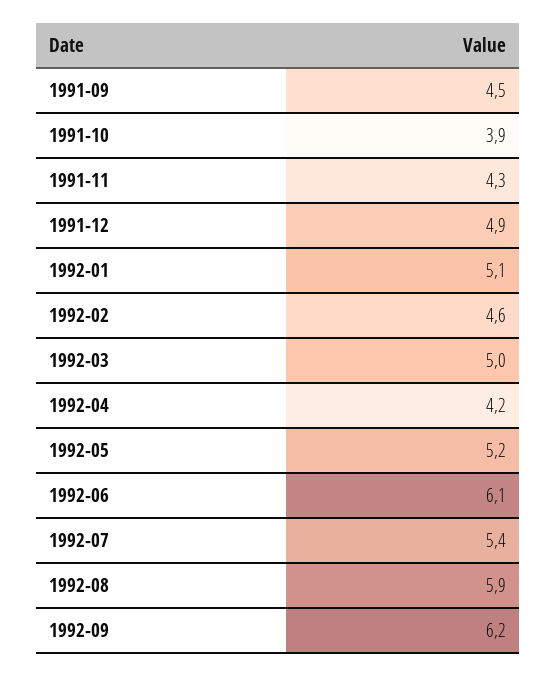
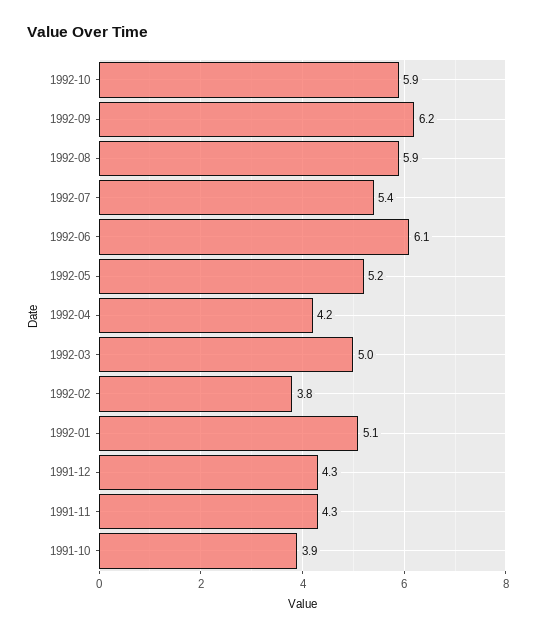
1991-09: 4.5 -> none
1991-12: 4.9 -> 4.3
1992-02: 4.6 -> 3.8
1992-10: none -> 5.9

